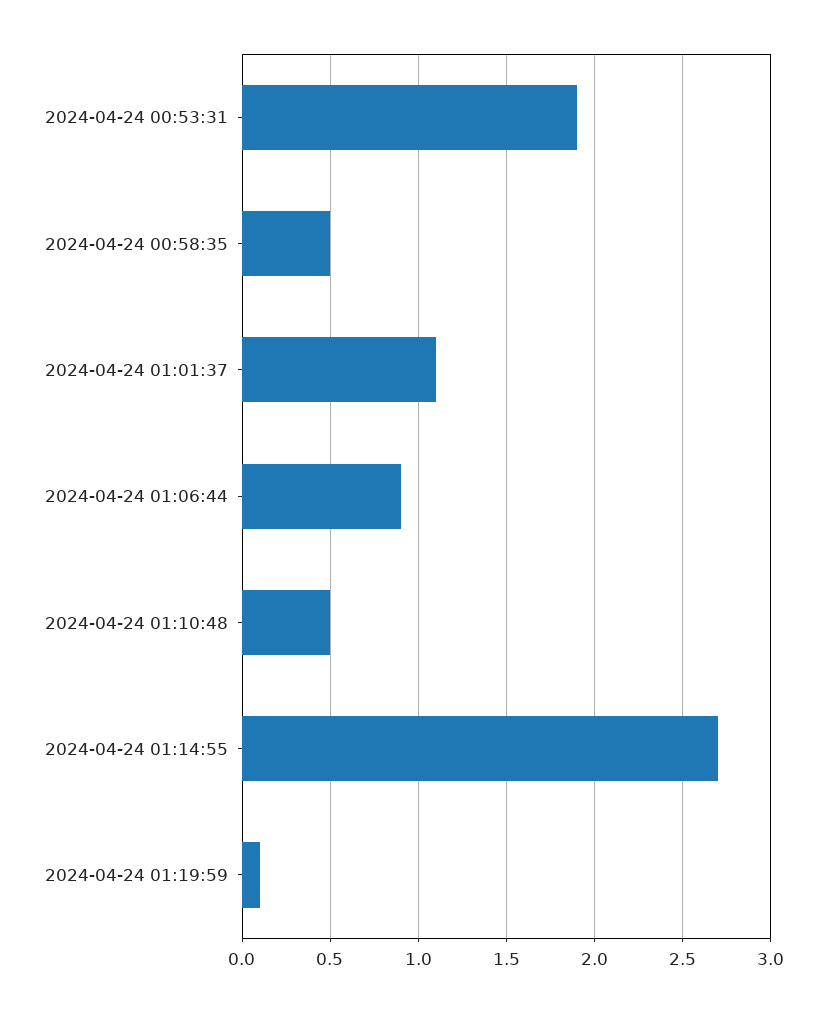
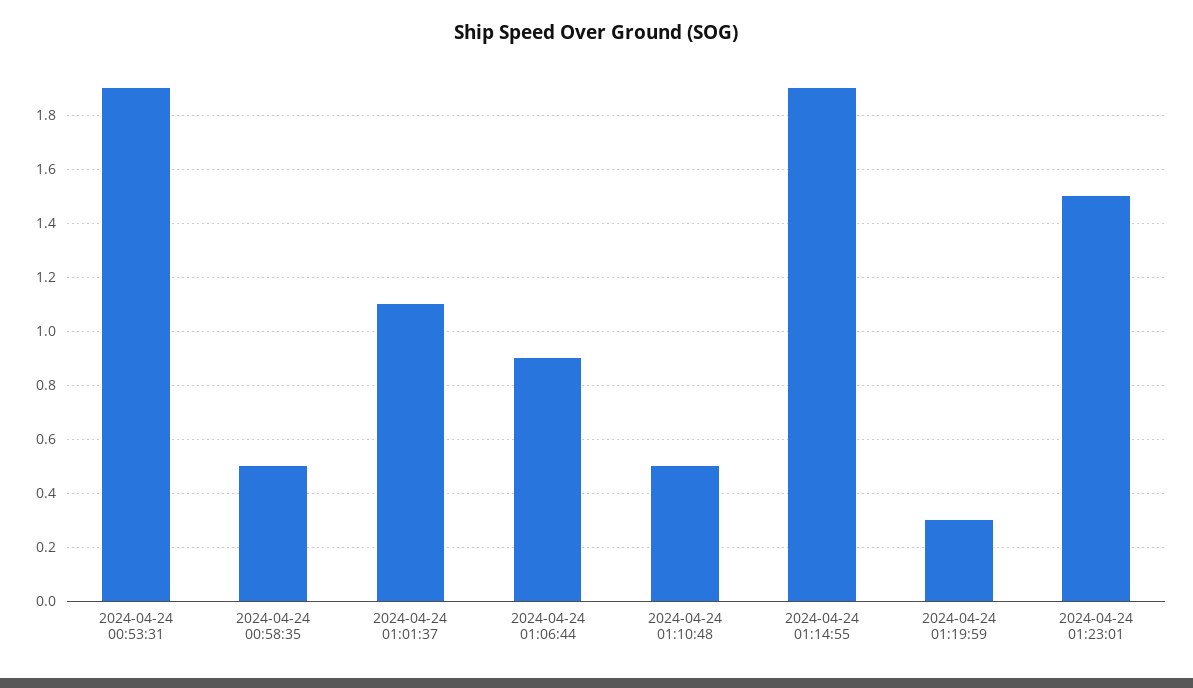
2024-04-24 01:14:55: 2.7 -> 1.9
2024-04-24 01:19:59: 0.1 -> 0.3
2024-04-24 01:23:01: none -> 1.5

